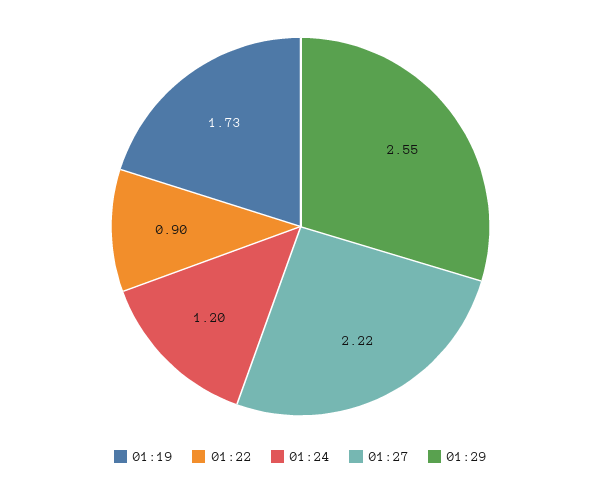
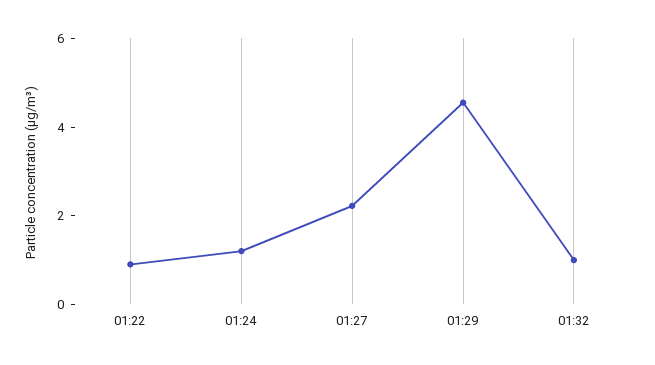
01:19: 1.73 -> none
01:29: 2.55 -> 4.5
01:32: none -> 1

